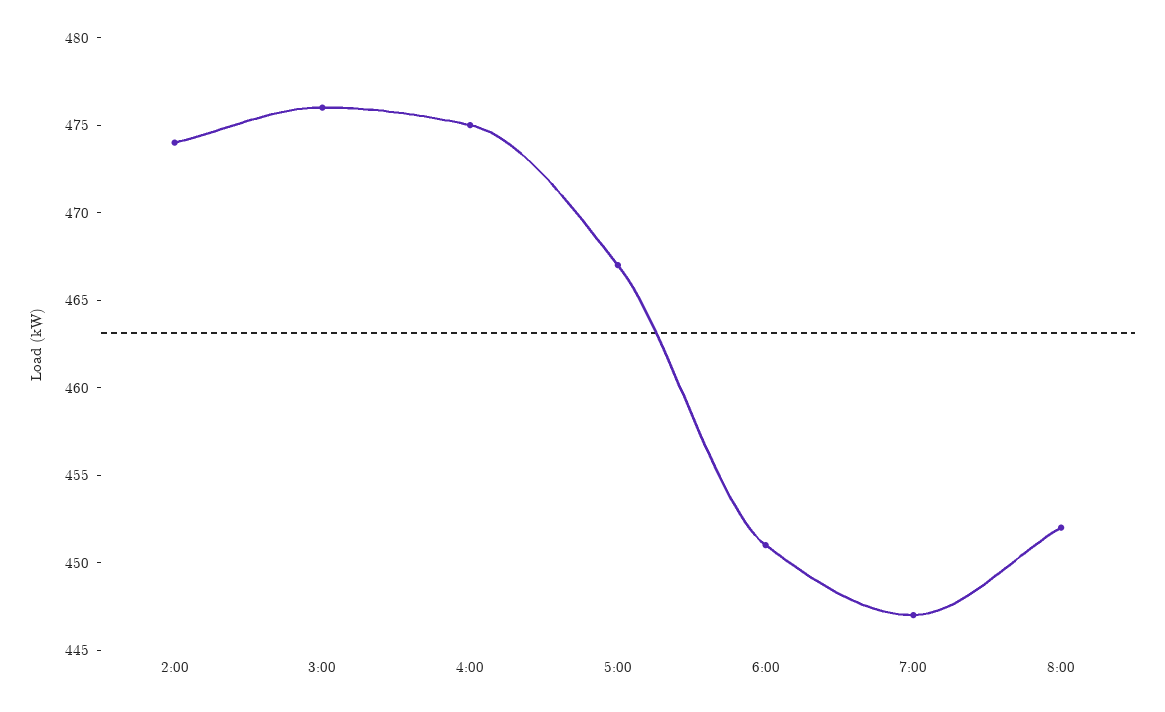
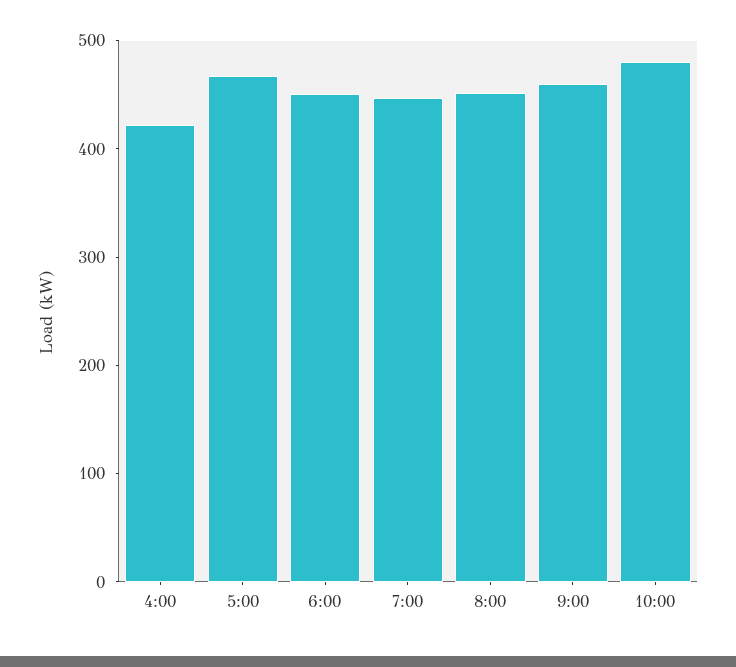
2:00: 474 -> none
3:00: 476 -> none
4:00: 475 -> 420
9:00: none -> 460
10:00: none -> 480

